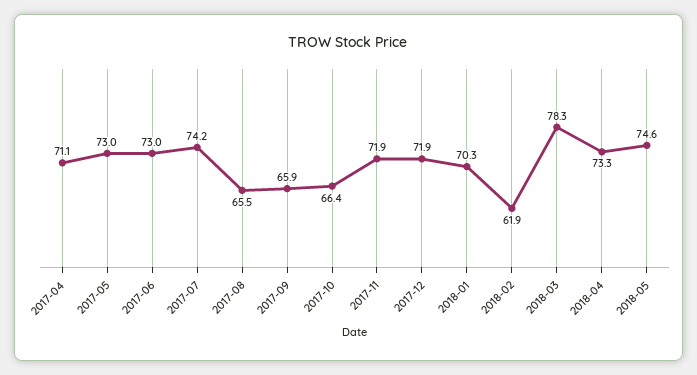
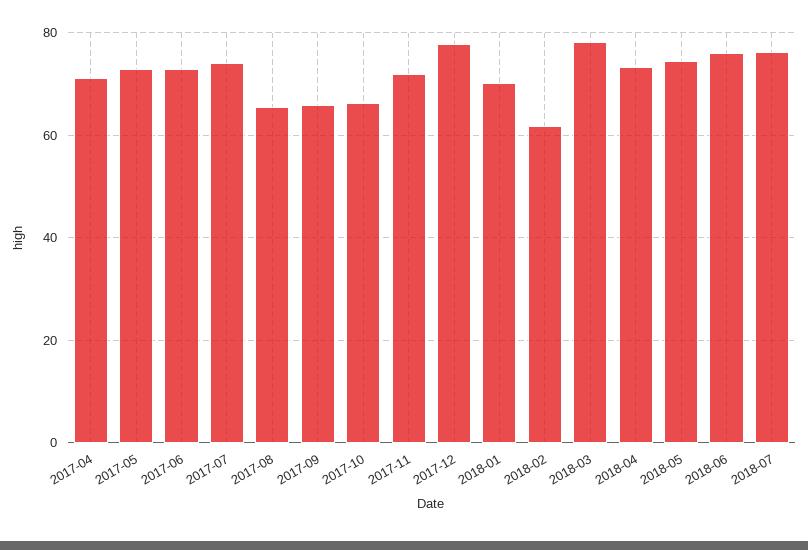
2017-12: 71.9 -> 78
2018-06: none -> 76
2018-07: none -> 76

